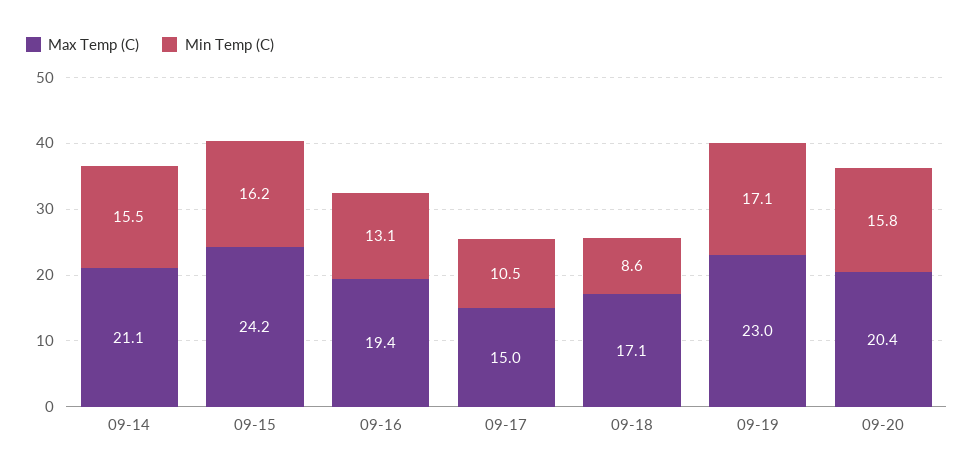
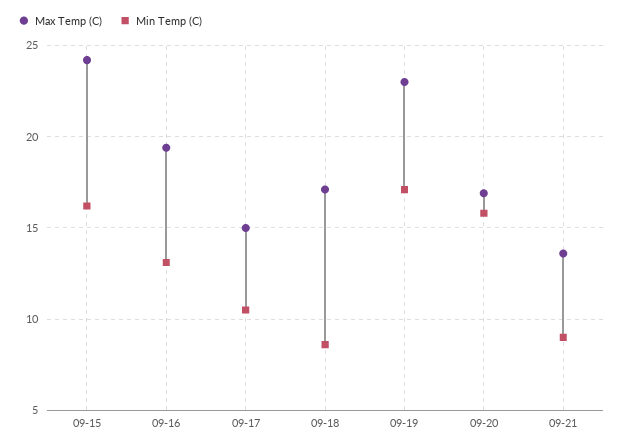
Max Temp (C), 09-14: 21.1 -> none
Min Temp (C), 09-14: 15.5 -> none
Max Temp (C), 09-20: 20.4 -> 17
Max Temp (C), 09-21: none -> 13.5
Min Temp (C), 09-21: none -> 9

